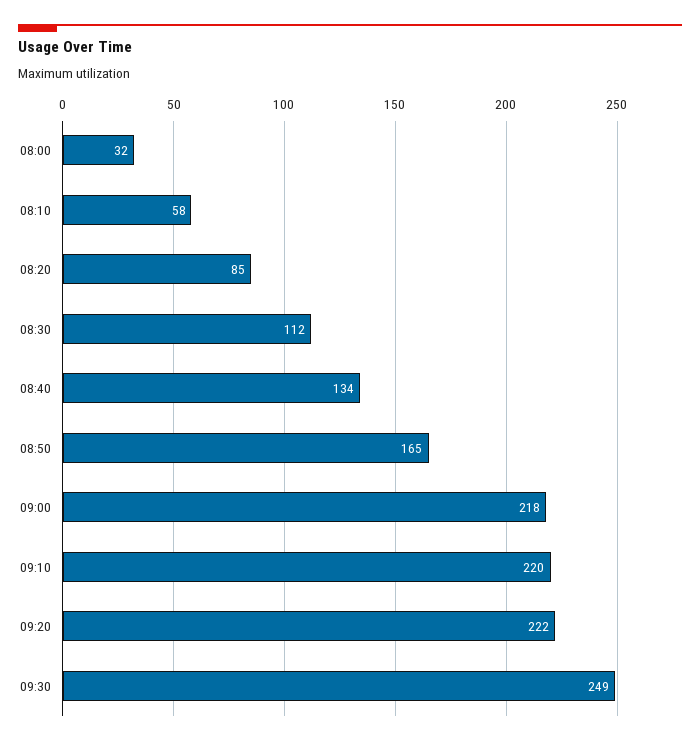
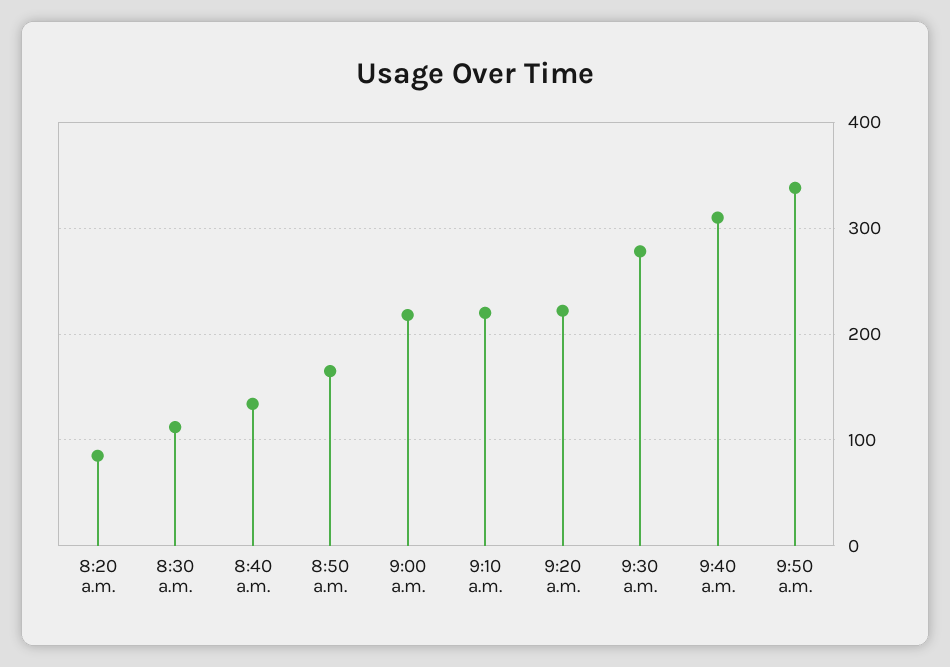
08:00: 32 -> none
08:10: 58 -> none
09:30: 249 -> 280
9:40 a.m.: none -> 310
9:50 a.m.: none -> 340

